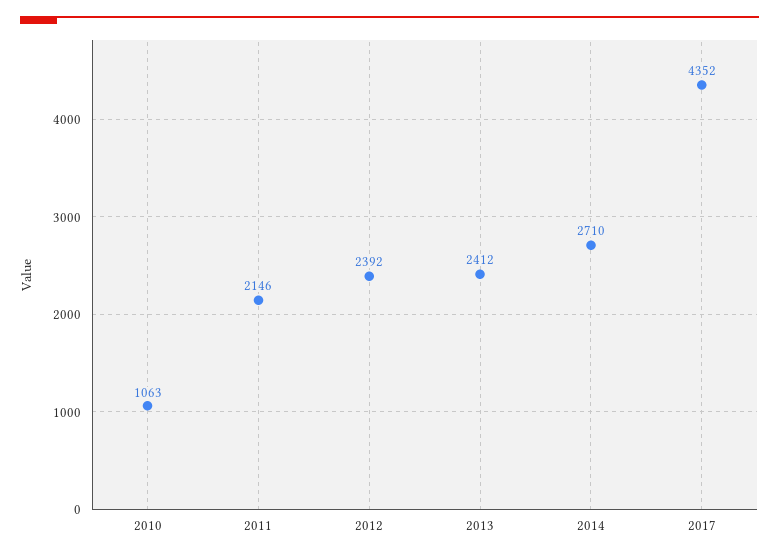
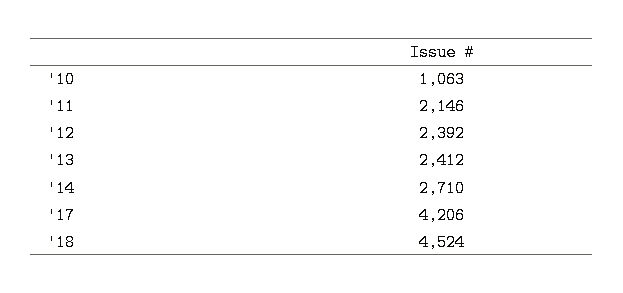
2017: 4352 -> 4206
'18: none -> 4524

